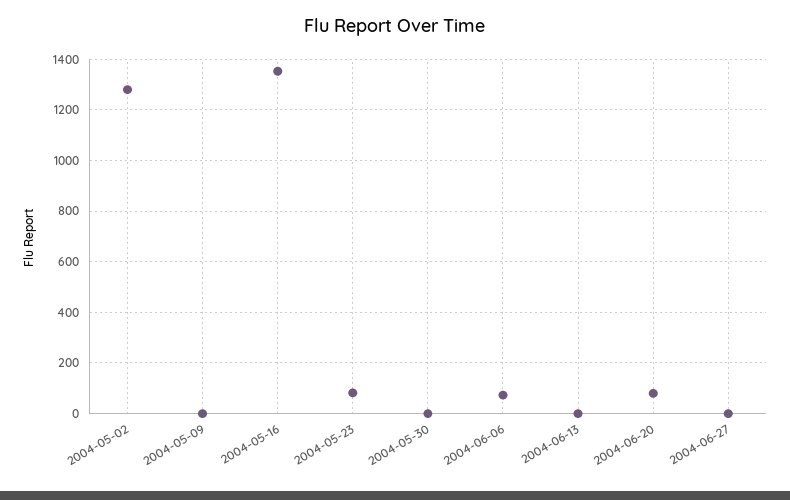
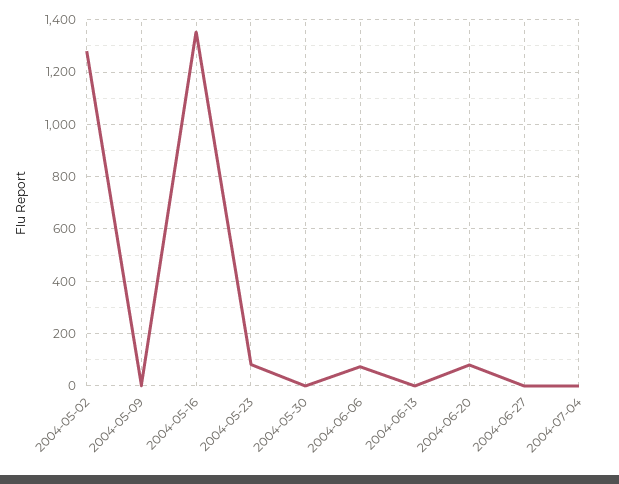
2004-07-04: none -> 0

